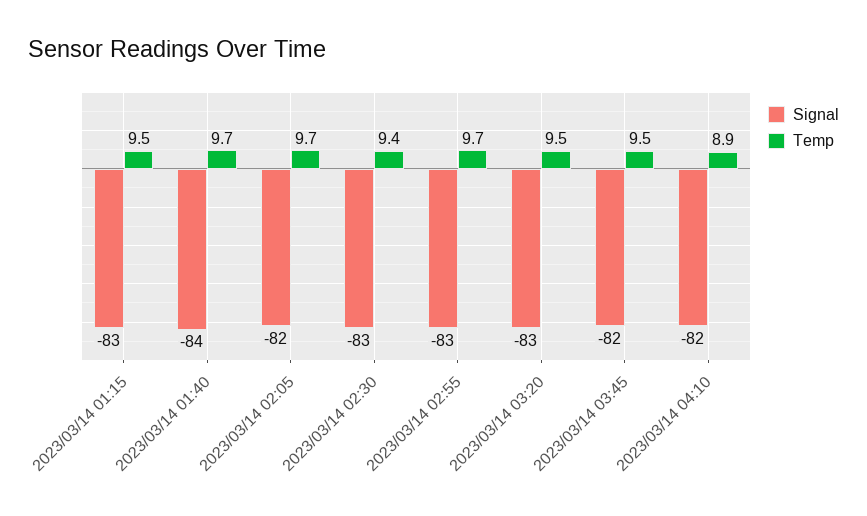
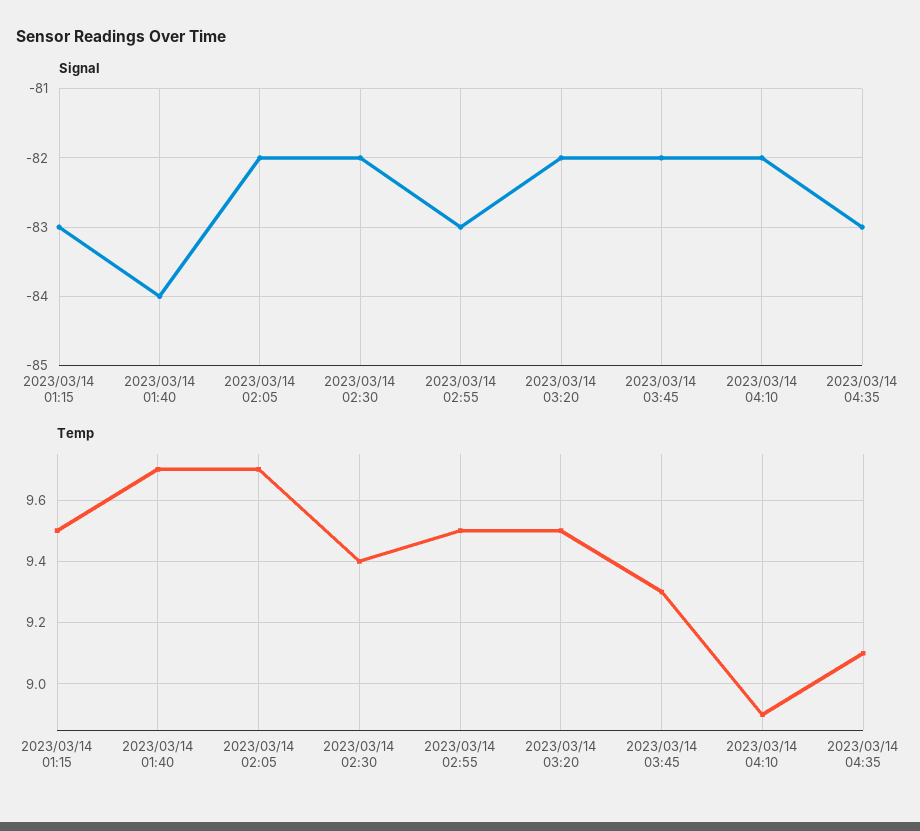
Signal, 2023/03/14 02:30: -83 -> -82
Temp, 2023/03/14 02:55: 9.7 -> 9.5
Signal, 2023/03/14 03:20: -83 -> -82
Temp, 2023/03/14 03:45: 9.5 -> 9.3
Signal, 2023/03/14 04:35: none -> -83
Temp, 2023/03/14 04:35: none -> 9.1

